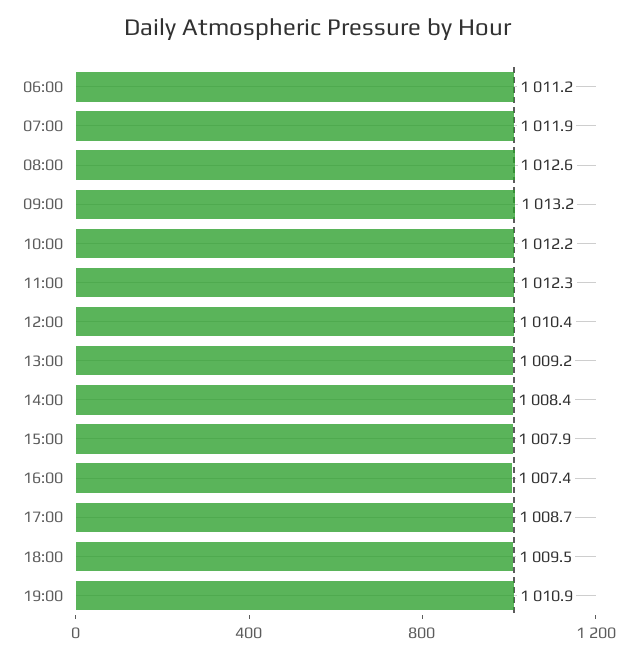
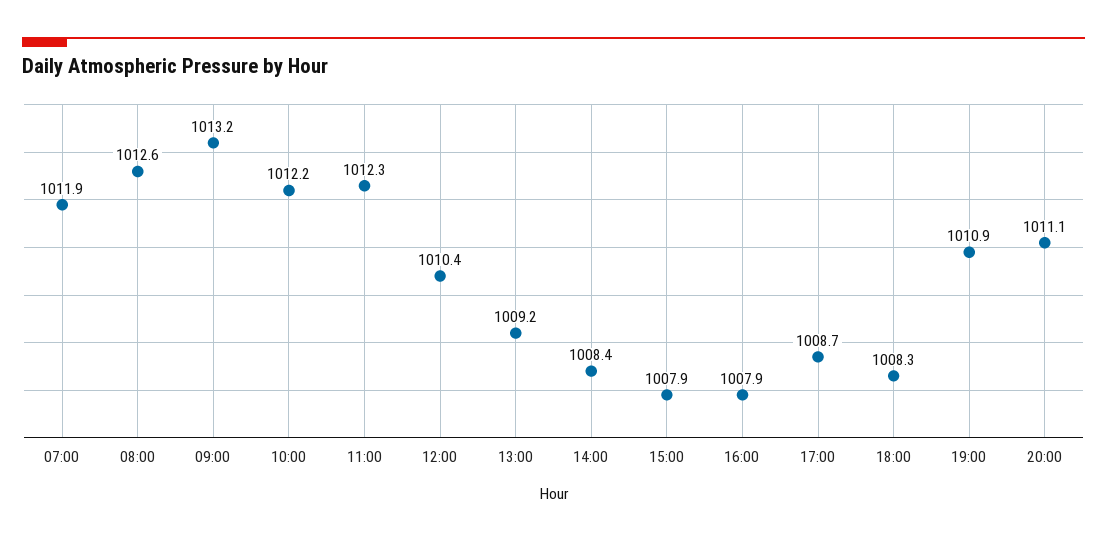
06:00: 1011.2 -> none
16:00: 1007.4 -> 1007.9
18:00: 1009.5 -> 1008.3
20:00: none -> 1011.1

